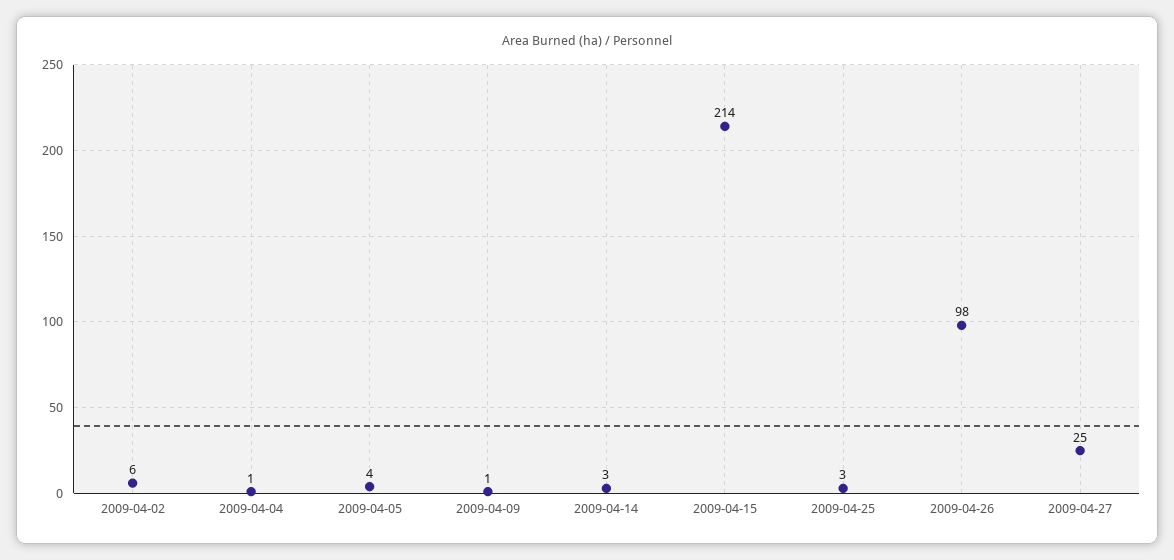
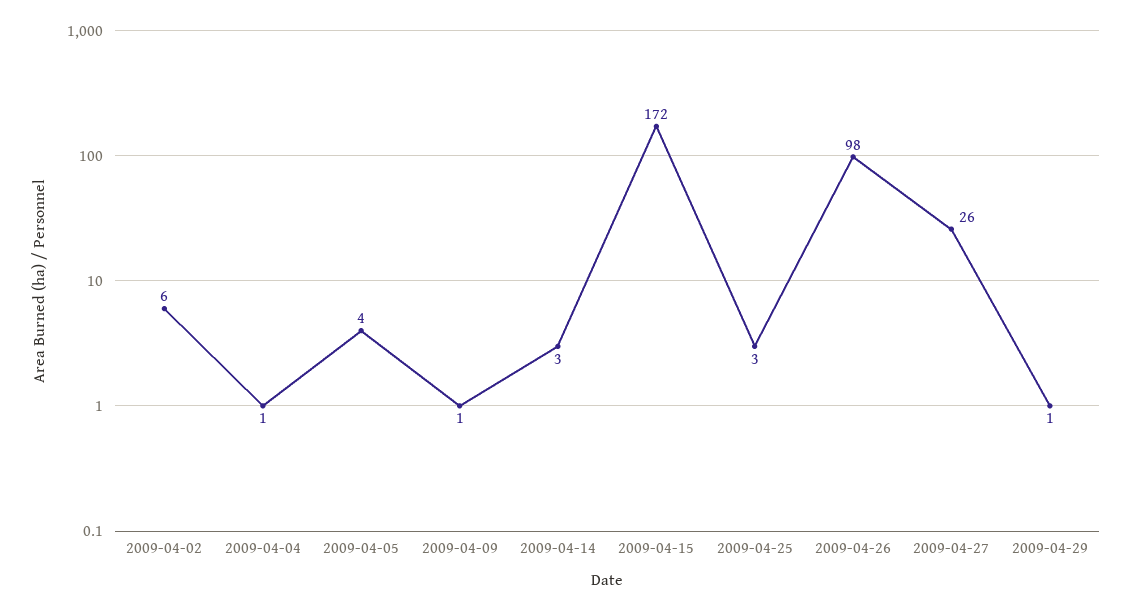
2009-04-15: 214 -> 172
2009-04-27: 25 -> 26
2009-04-29: none -> 1

